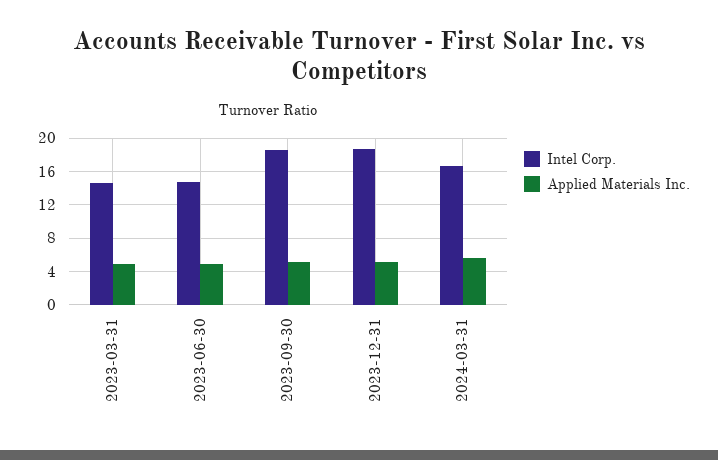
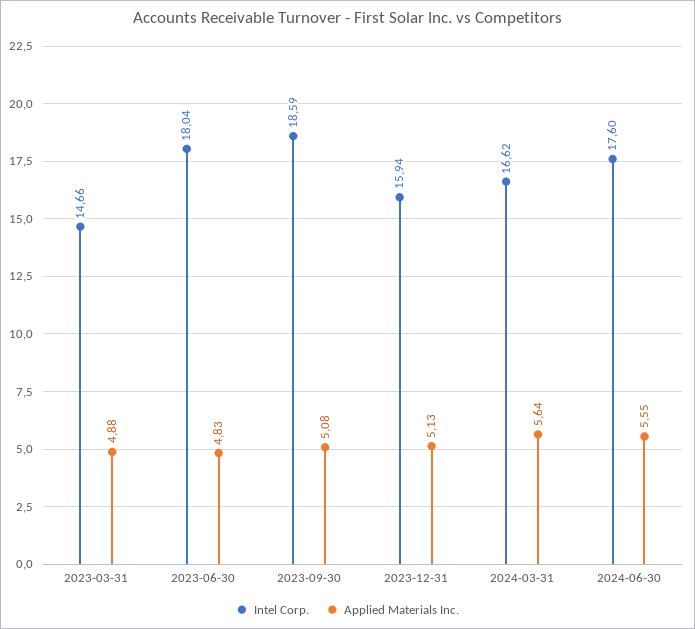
Intel Corp., 2023-06-30: 15 -> 18.04
Intel Corp., 2023-12-31: 19 -> 15.94
Intel Corp., 2024-06-30: none -> 17.6
Applied Materials Inc., 2024-06-30: none -> 5.55

